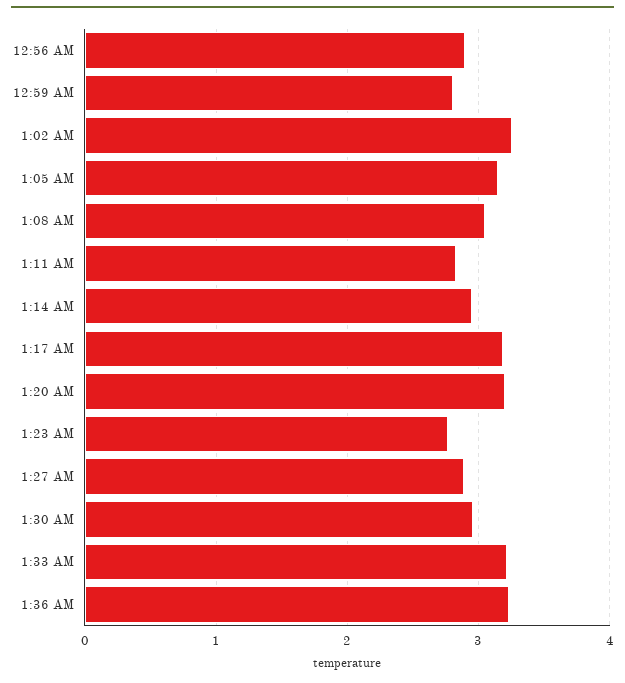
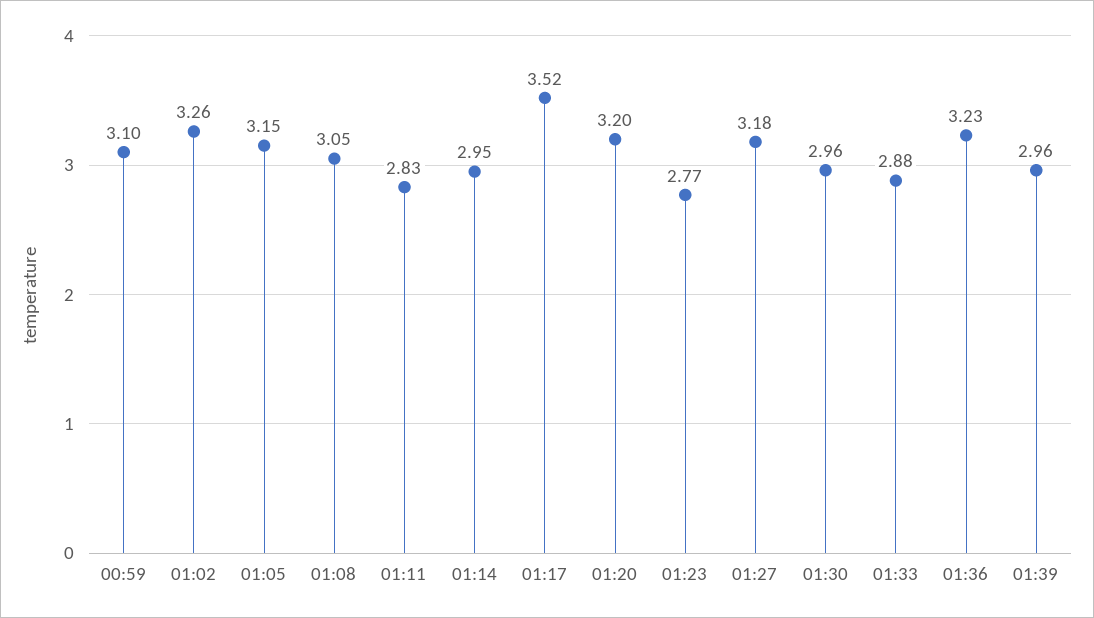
12:56 AM: 2.9 -> none
12:59 AM: 2.8 -> 3.1
1:17 AM: 3.2 -> 3.52
1:27 AM: 2.9 -> 3.18
1:33 AM: 3.2 -> 2.88
01:39: none -> 2.96

